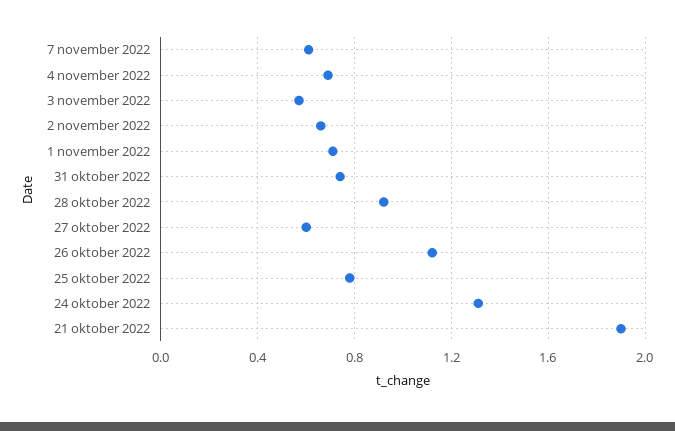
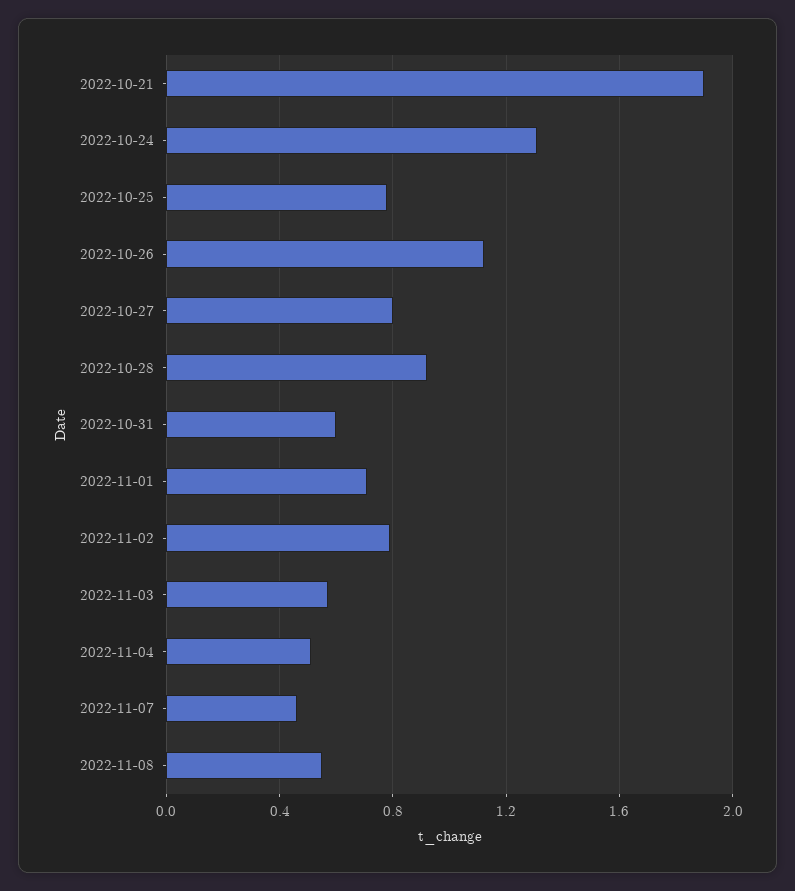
7 november 2022: 0.6 -> 0.45
4 november 2022: 0.7 -> 0.5
2 november 2022: 0.65 -> 0.8
31 oktober 2022: 0.75 -> 0.6
27 oktober 2022: 0.6 -> 0.8
2022-11-08: none -> 0.55

